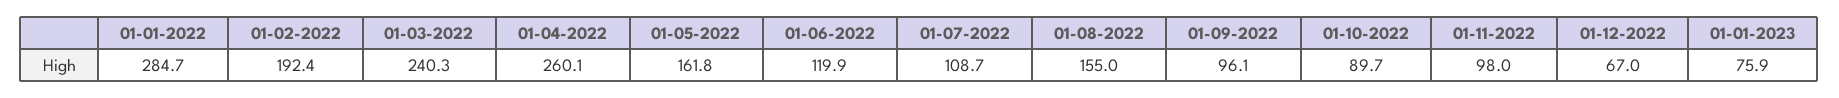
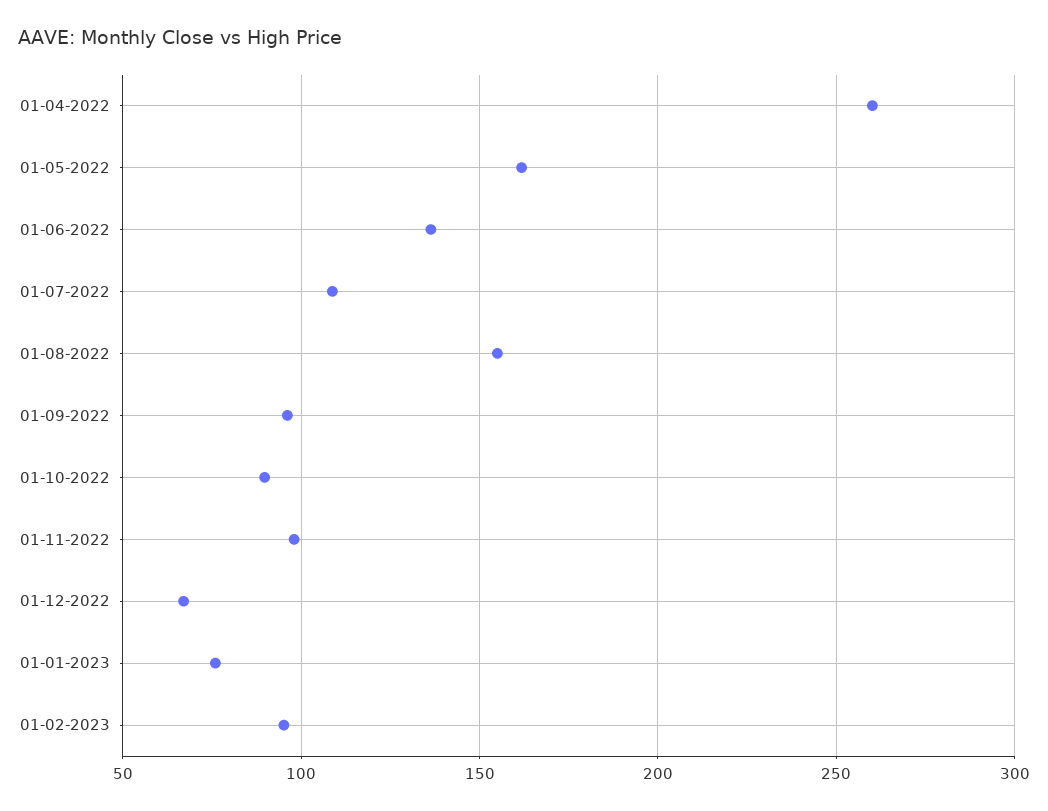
01-01-2022: 284.7 -> none
01-02-2022: 192.4 -> none
01-03-2022: 240.3 -> none
01-06-2022: 119.9 -> 135
01-02-2023: none -> 95

